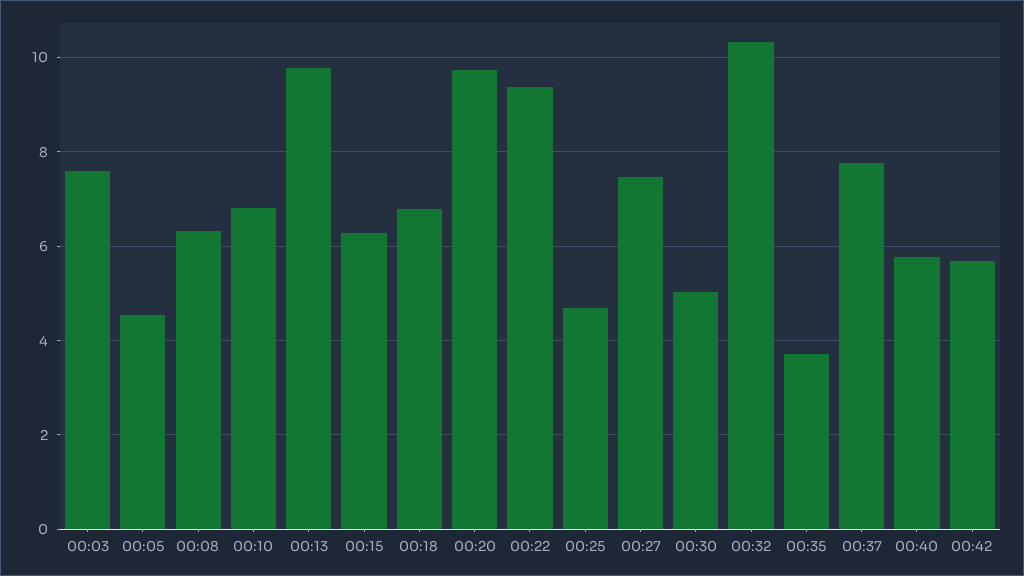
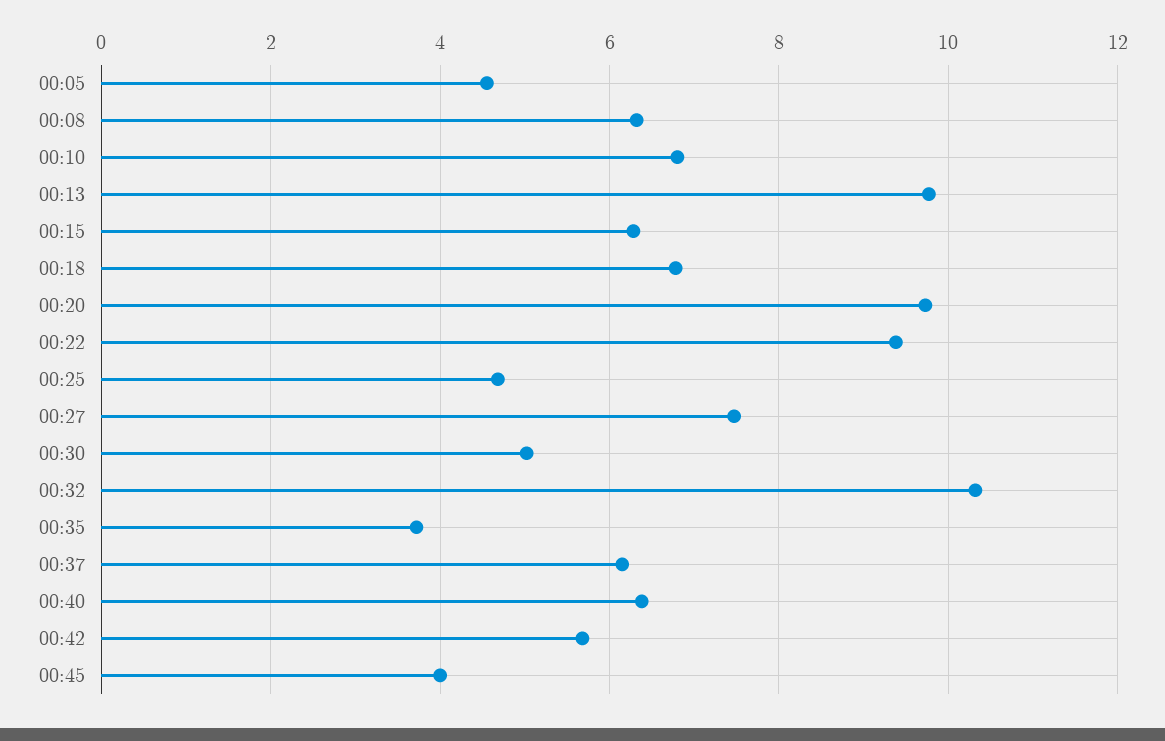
00:03: 7.6 -> none
00:37: 7.8 -> 6.2
00:40: 5.8 -> 6.4
00:45: none -> 4

